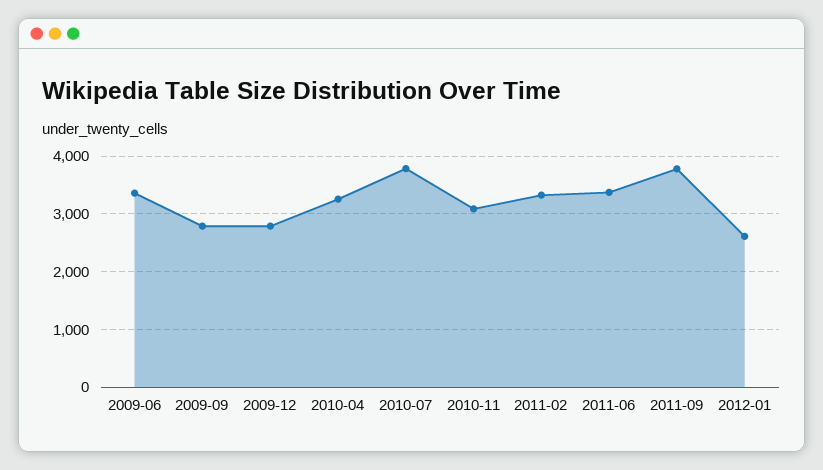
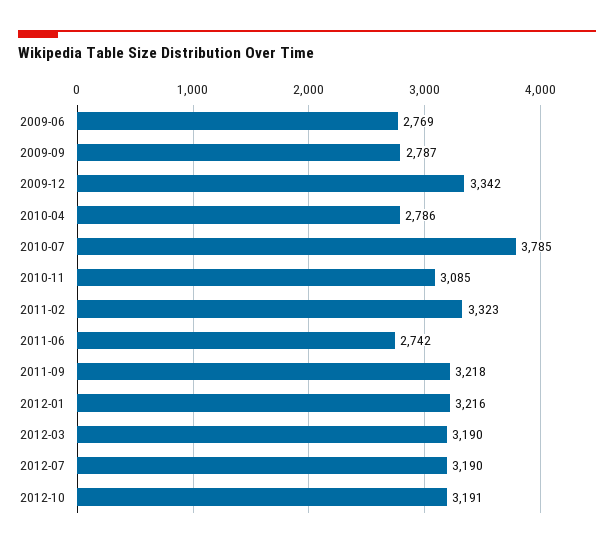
2009-06: 3400 -> 2769
2009-12: 2800 -> 3342
2010-04: 3200 -> 2786
2011-06: 3400 -> 2742
2011-09: 3800 -> 3218
2012-01: 2600 -> 3216
2012-03: none -> 3190
2012-07: none -> 3190
2012-10: none -> 3191

